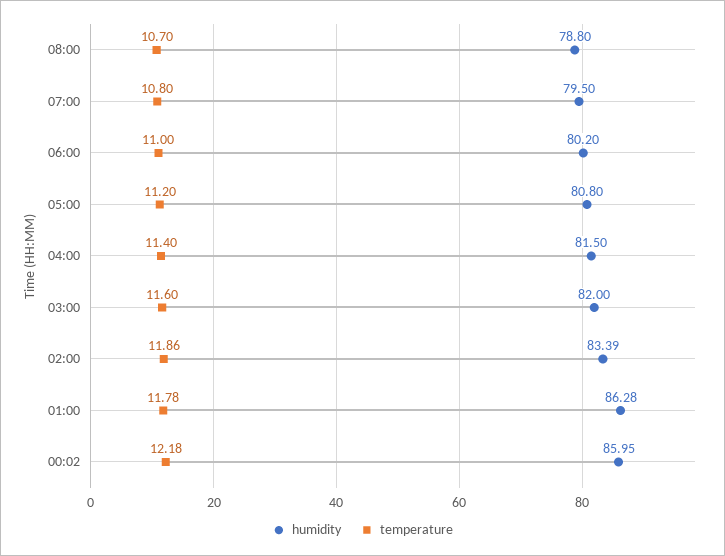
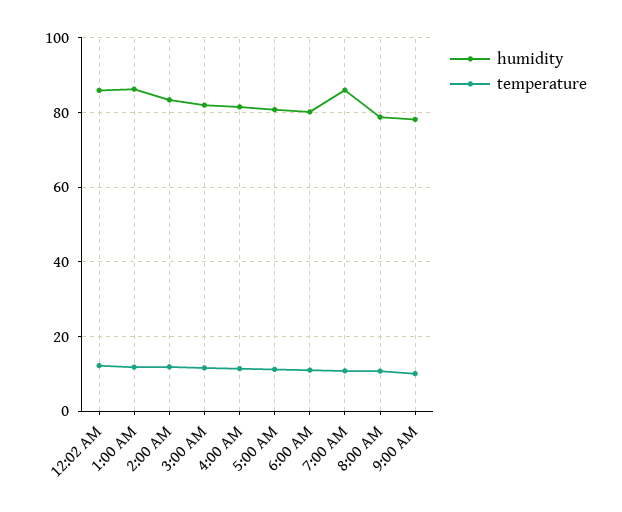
humidity, 07:00: 79.5 -> 86
humidity, 9:00 AM: none -> 78
temperature, 9:00 AM: none -> 10

